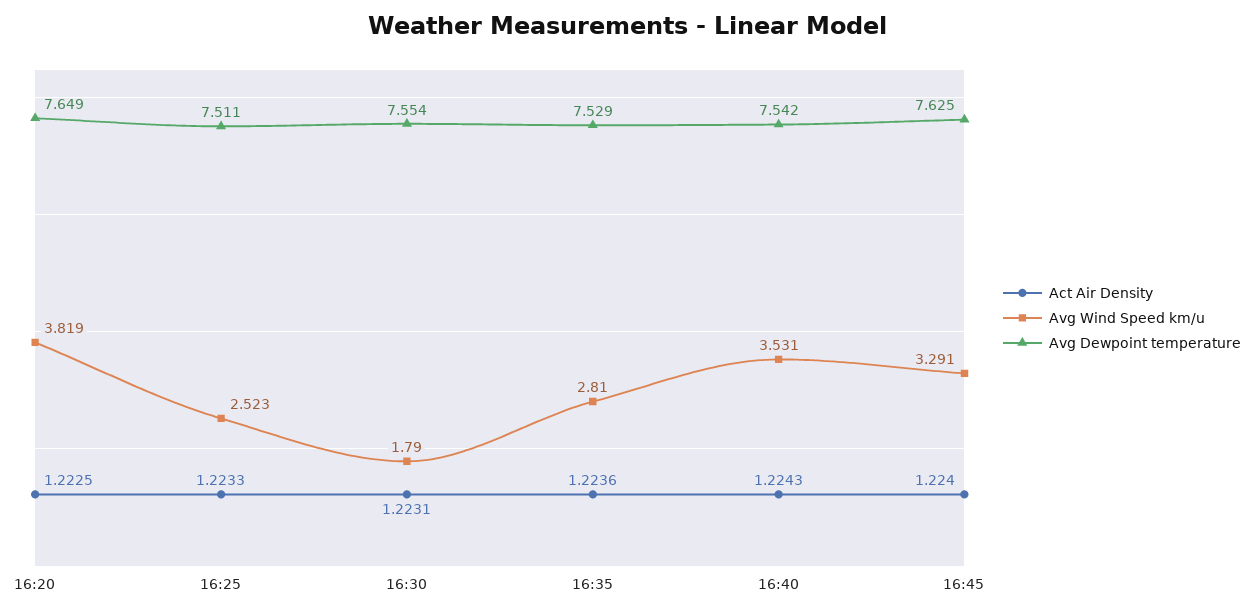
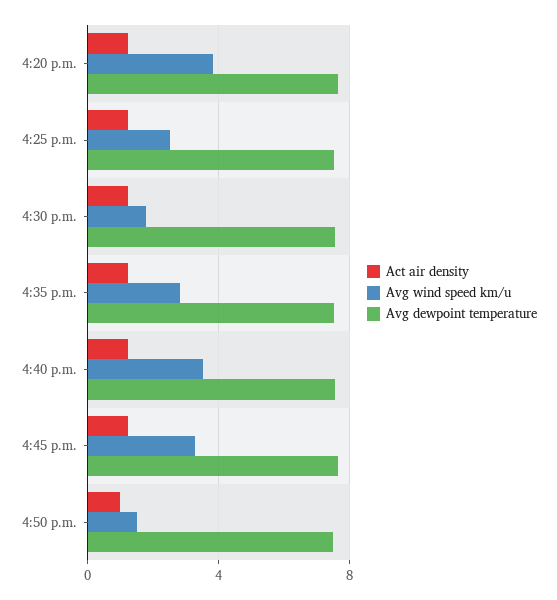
Act Air Density, 4:50 p.m.: none -> 1
Avg Wind Speed km/u, 4:50 p.m.: none -> 1.5
Avg Dewpoint temperature, 4:50 p.m.: none -> 7.5

